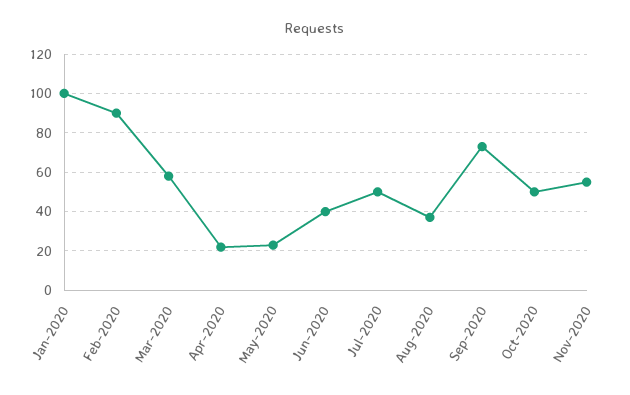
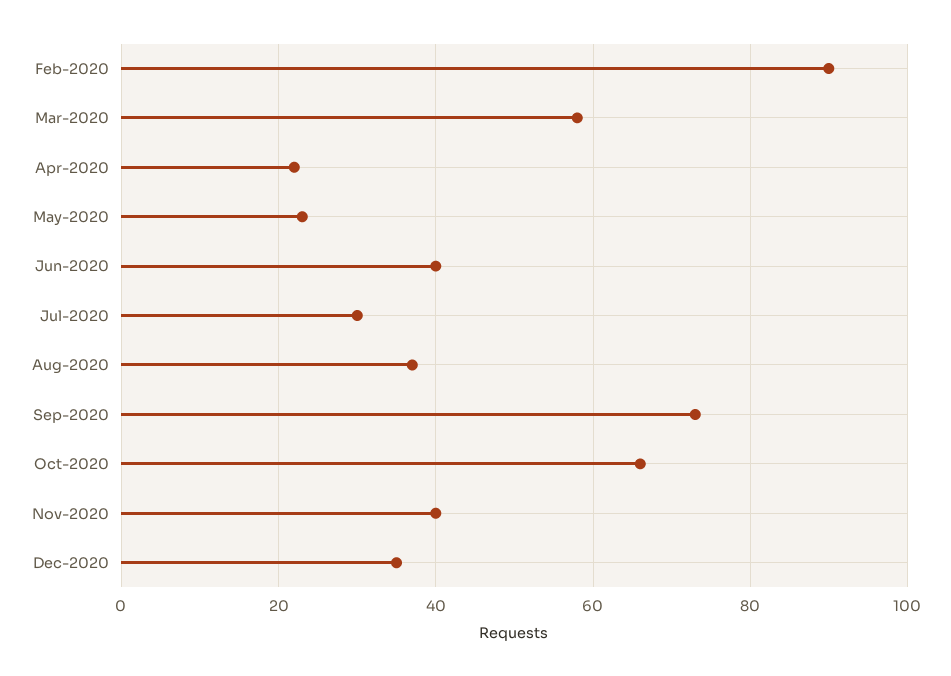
Jan-2020: 100 -> none
Jul-2020: 50 -> 30
Oct-2020: 50 -> 65
Nov-2020: 55 -> 40
Dec-2020: none -> 35

